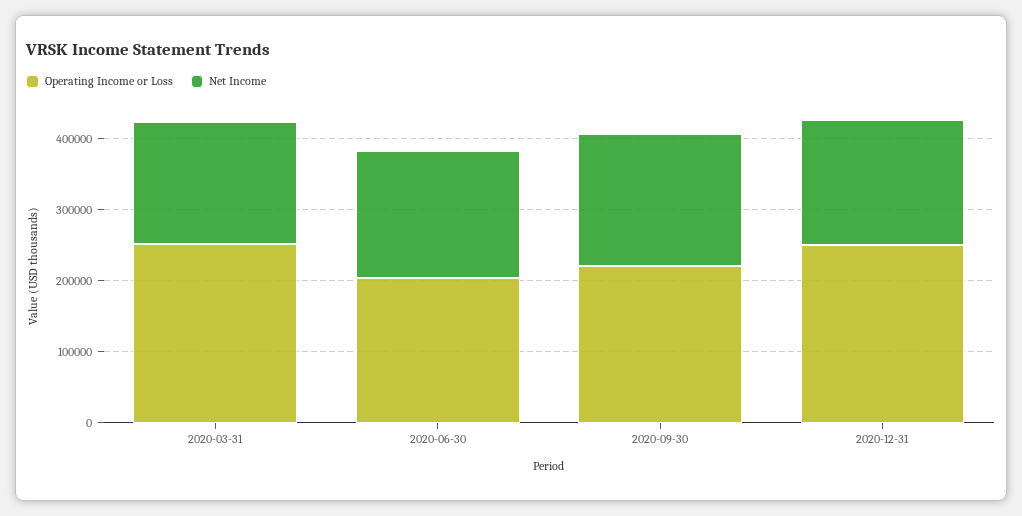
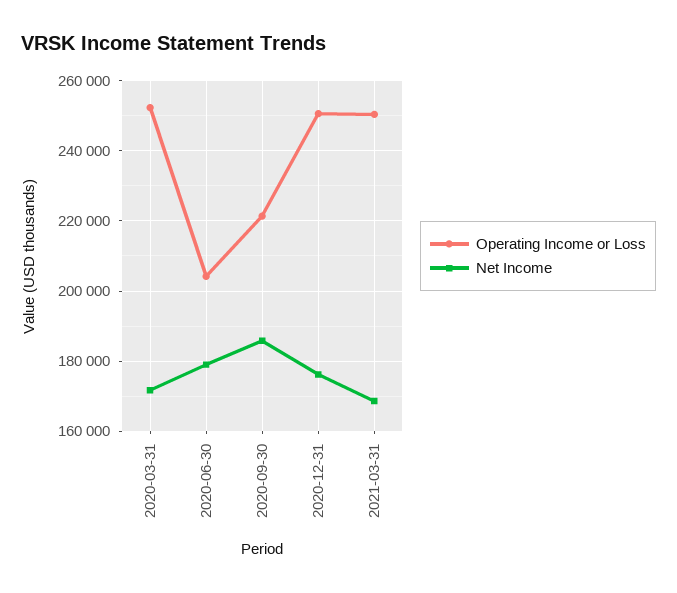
Operating Income or Loss, 2021-03-31: none -> 250000
Net Income, 2021-03-31: none -> 168000

